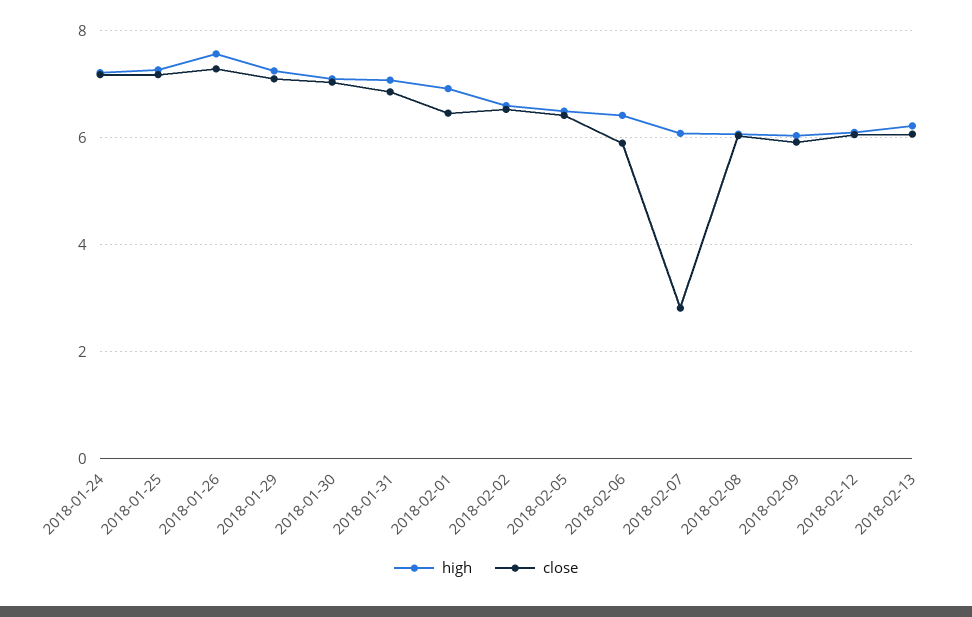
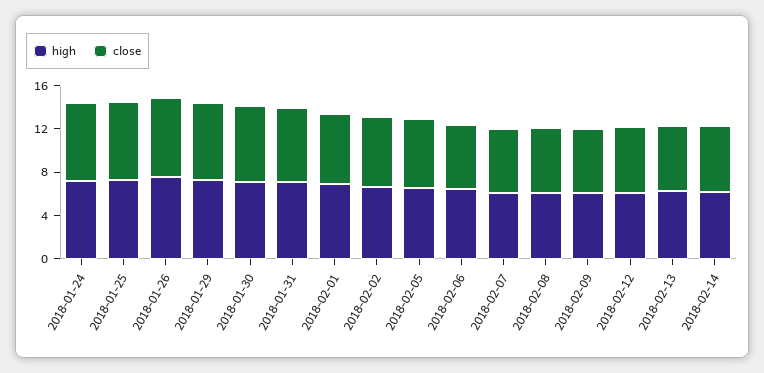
close, 2018-02-07: 2.8 -> 6
high, 2018-02-14: none -> 6
close, 2018-02-14: none -> 6

